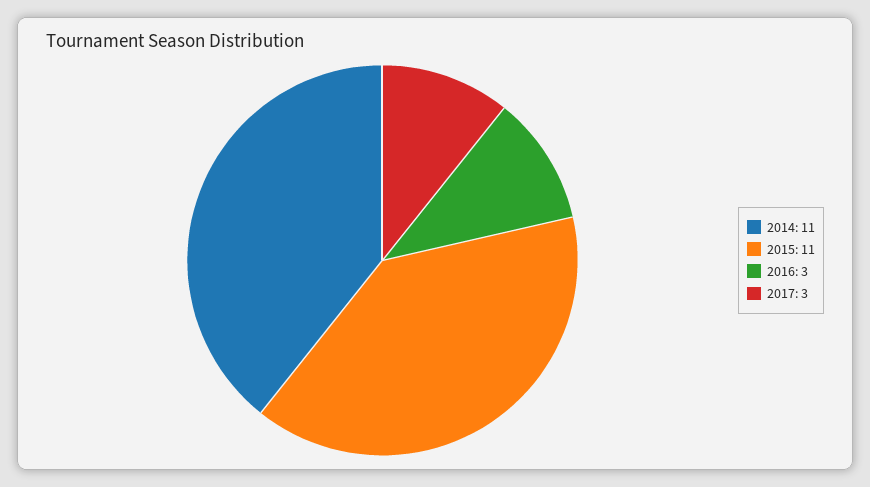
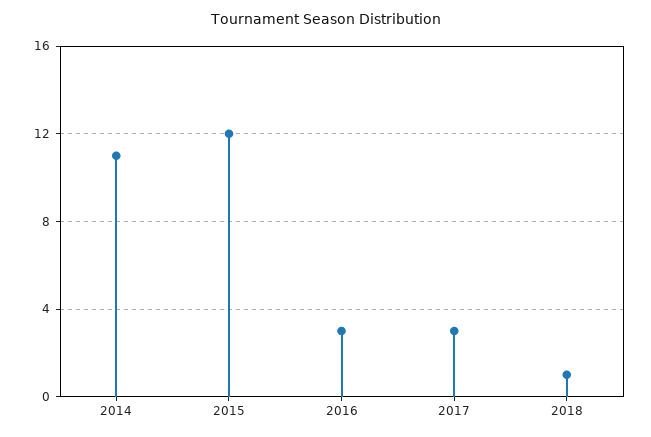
2015: 11 -> 12
2018: none -> 1

